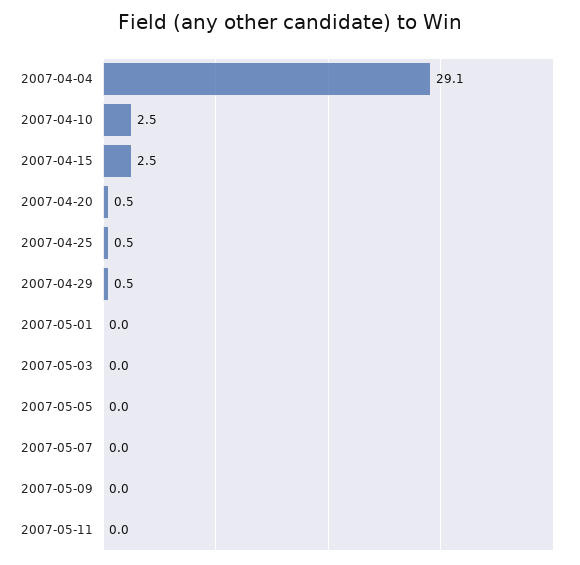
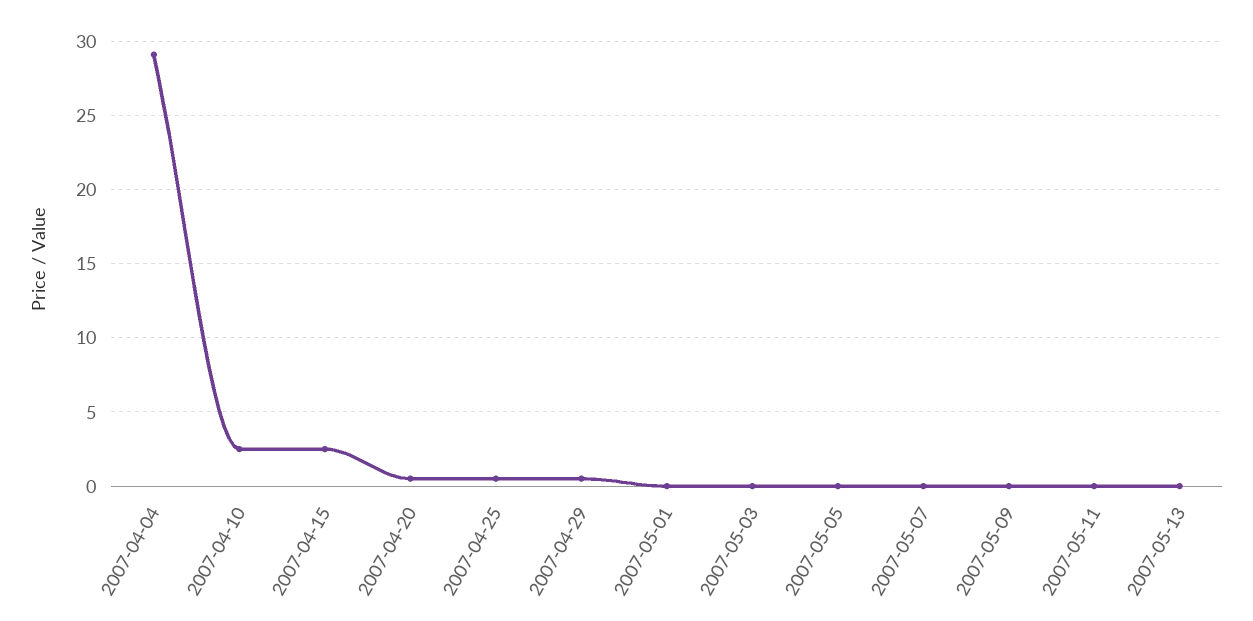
2007-05-13: none -> 0

